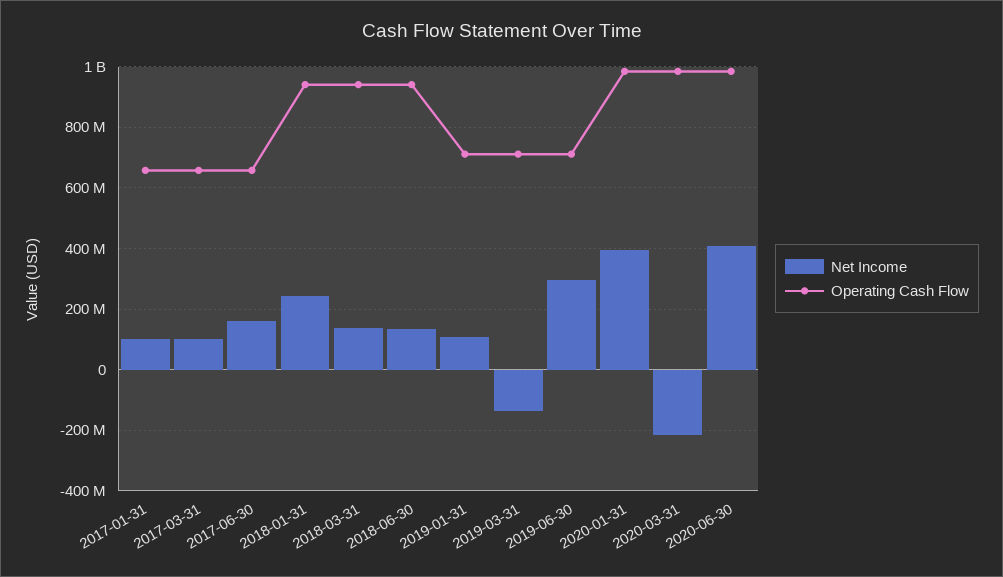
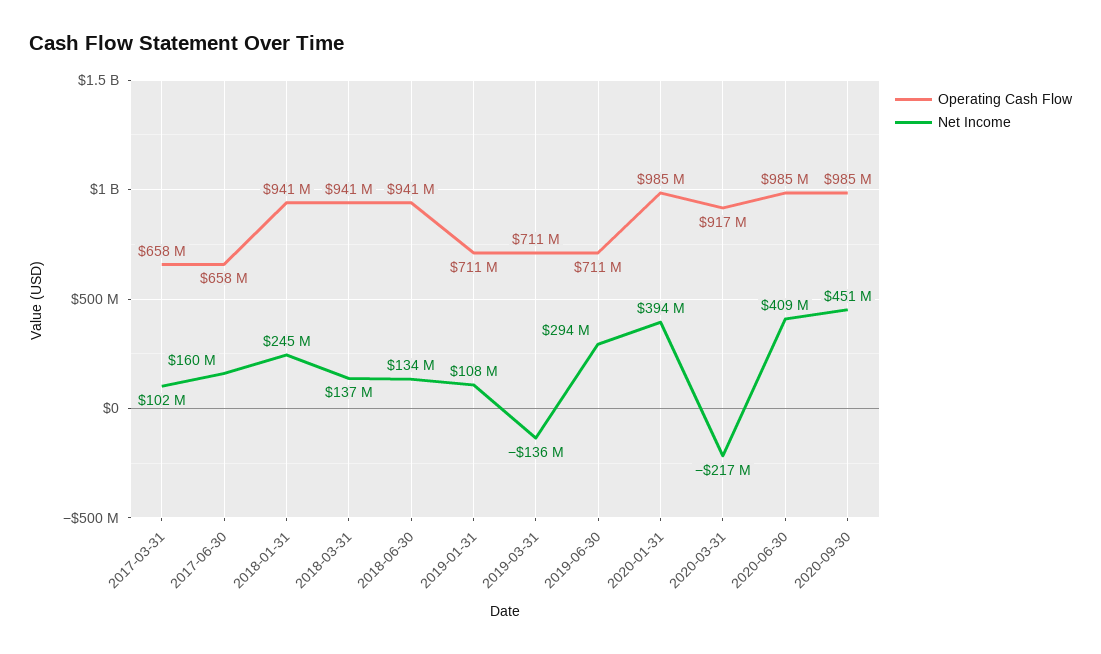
Net Income, 2017-01-31: 100000000 -> none
Operating Cash Flow, 2017-01-31: 660000000 -> none
Operating Cash Flow, 2020-03-31: 980000000 -> 917000000
Operating Cash Flow, 2020-09-30: none -> 985000000
Net Income, 2020-09-30: none -> 451000000

